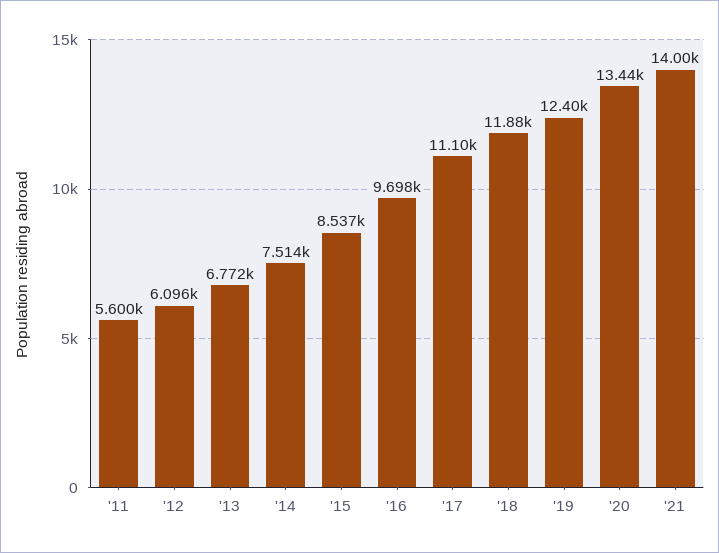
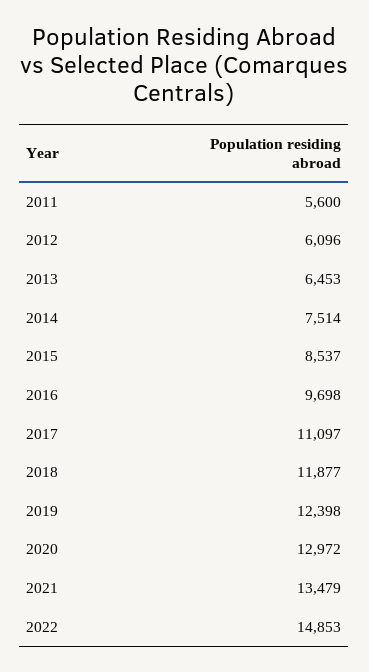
'13: 6772 -> 6453
'20: 13440 -> 12972
'21: 14000 -> 13479
2022: none -> 14853

